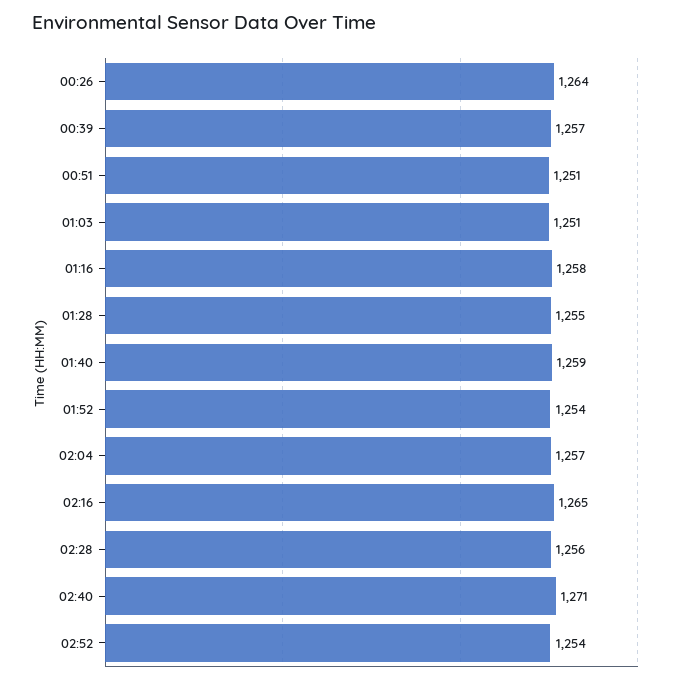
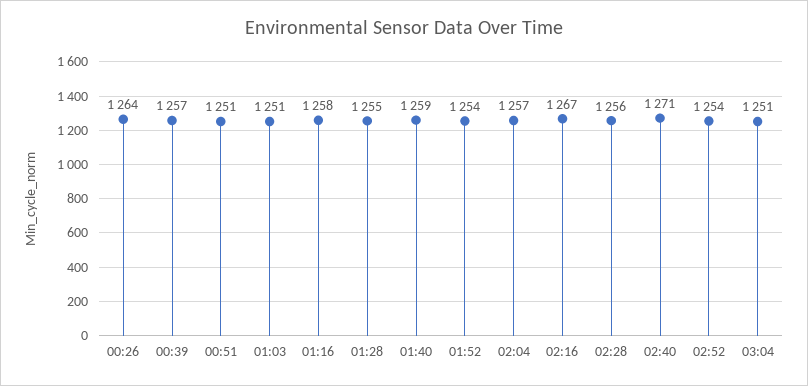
02:16: 1265 -> 1267
03:04: none -> 1251

